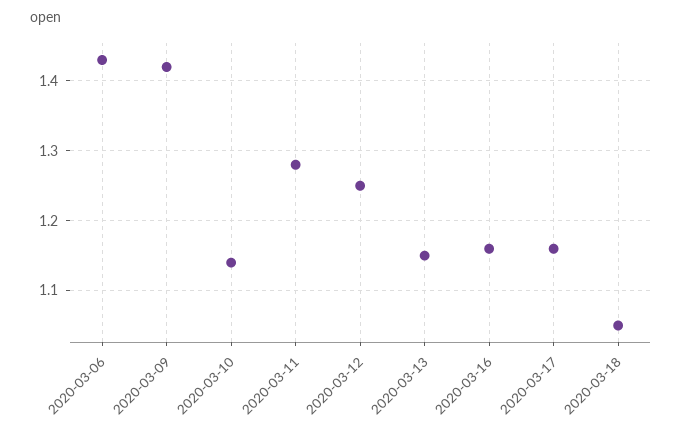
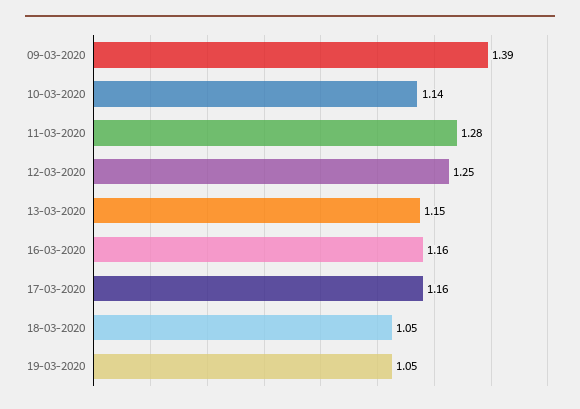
2020-03-06: 1.43 -> none
2020-03-09: 1.42 -> 1.39
19-03-2020: none -> 1.05

